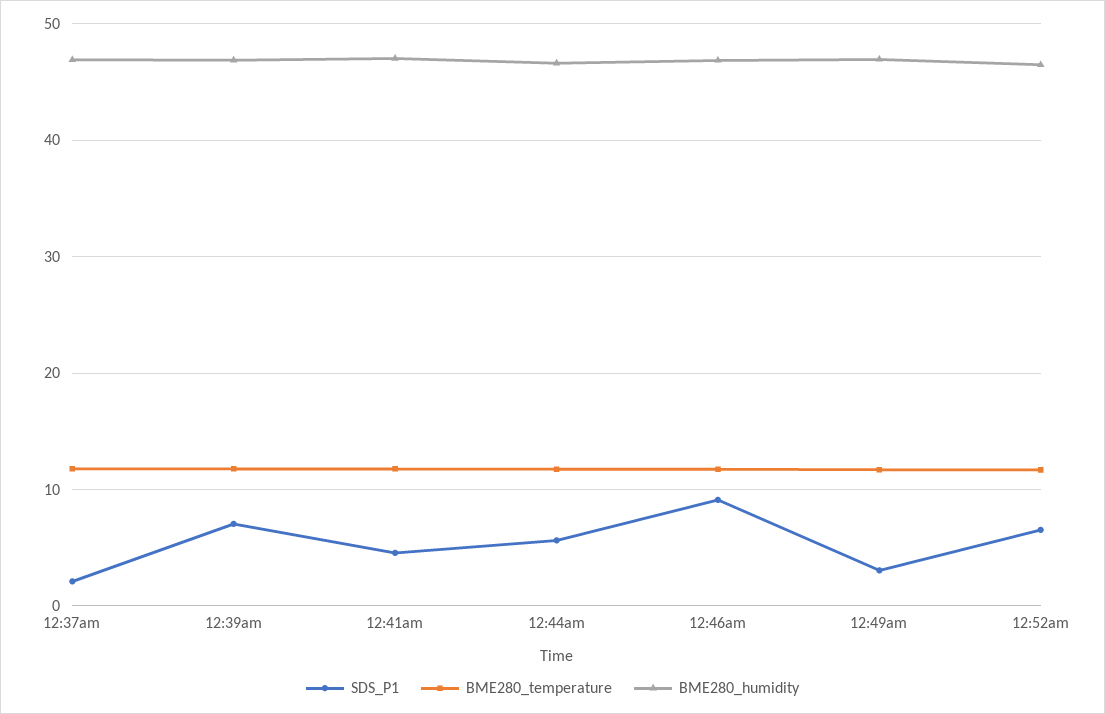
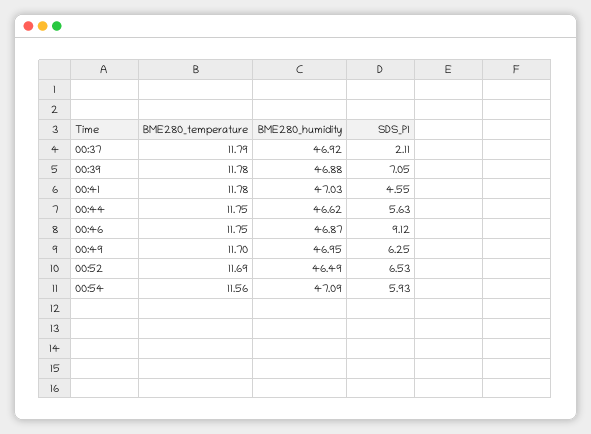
SDS_P1, 12:49am: 3 -> 6.25
BME280_temperature, 00:54: none -> 11.56
BME280_humidity, 00:54: none -> 47.09
SDS_P1, 00:54: none -> 5.93

